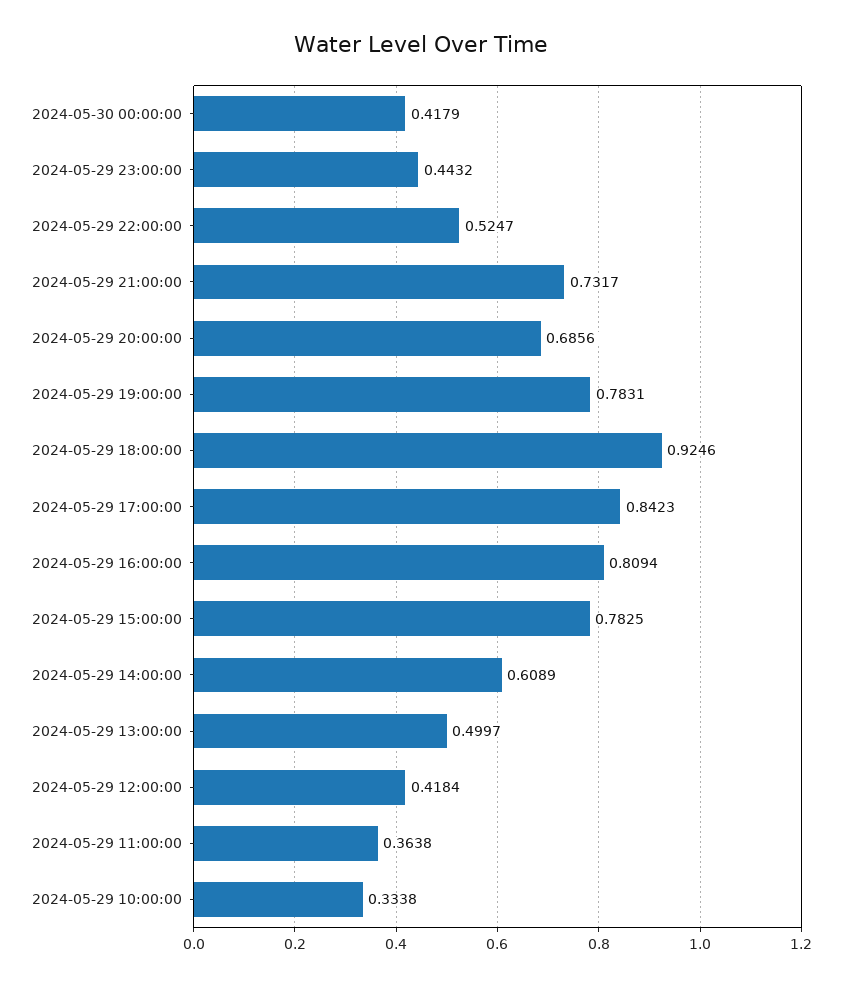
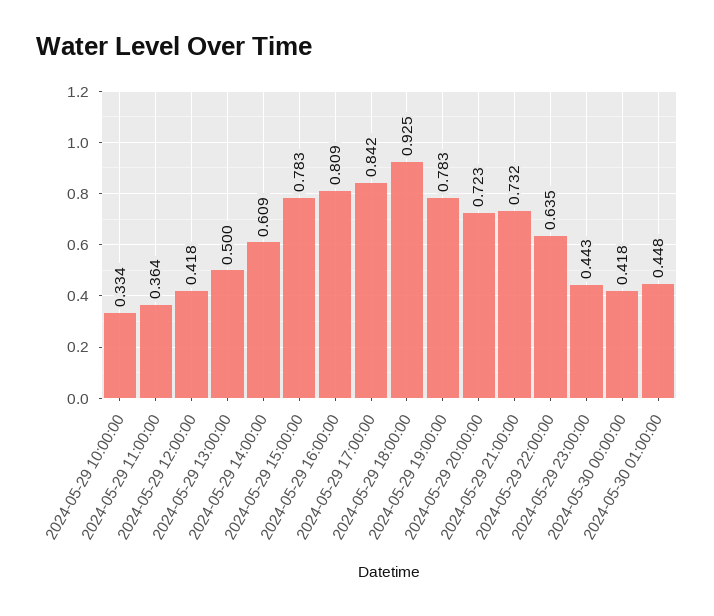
2024-05-29 22:00:00: 0.5247 -> 0.635
2024-05-29 20:00:00: 0.6856 -> 0.723
2024-05-30 01:00:00: none -> 0.448

